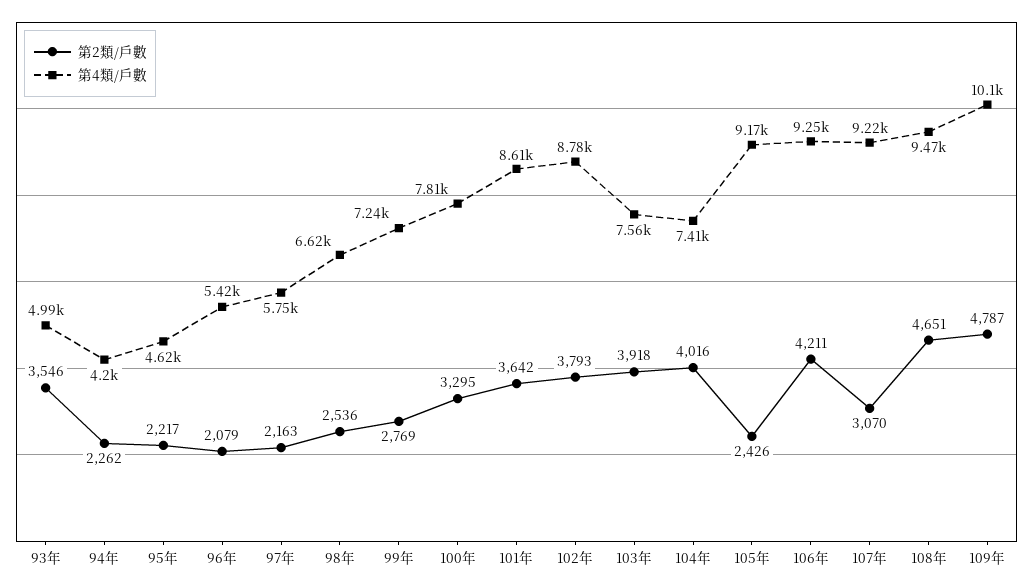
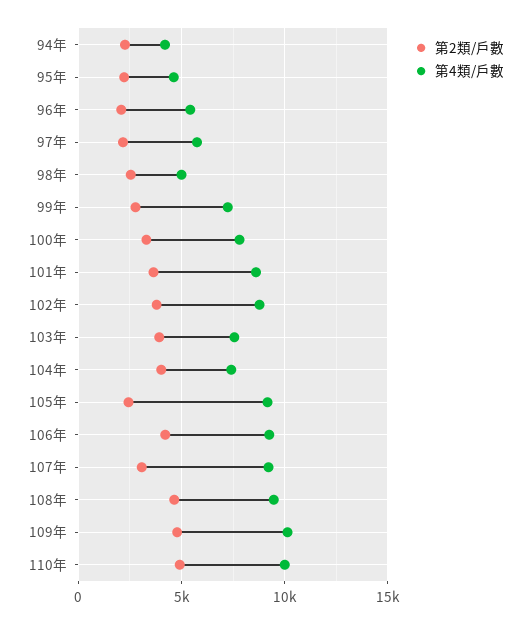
第2類/戶數, 93年: 3546 -> none
第4類/戶數, 93年: 4990 -> none
第4類/戶數, 98年: 6620 -> 5000
第2類/戶數, 110年: none -> 5000
第4類/戶數, 110年: none -> 10000

